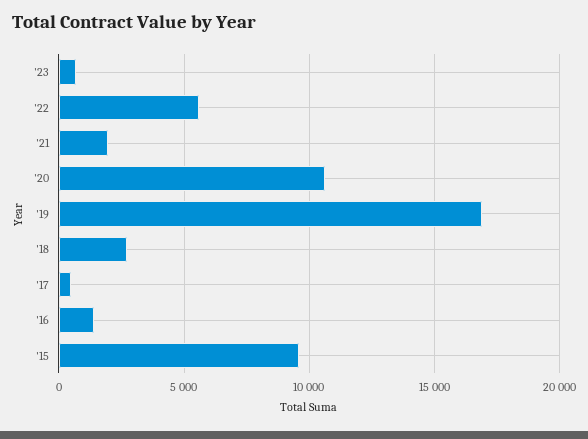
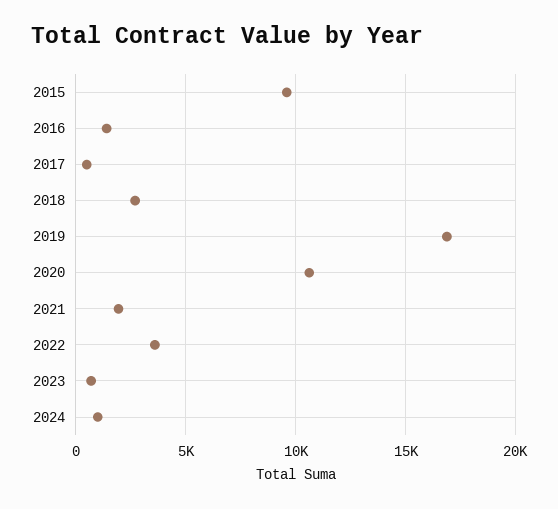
'22: 5500 -> 3500
2024: none -> 1000

